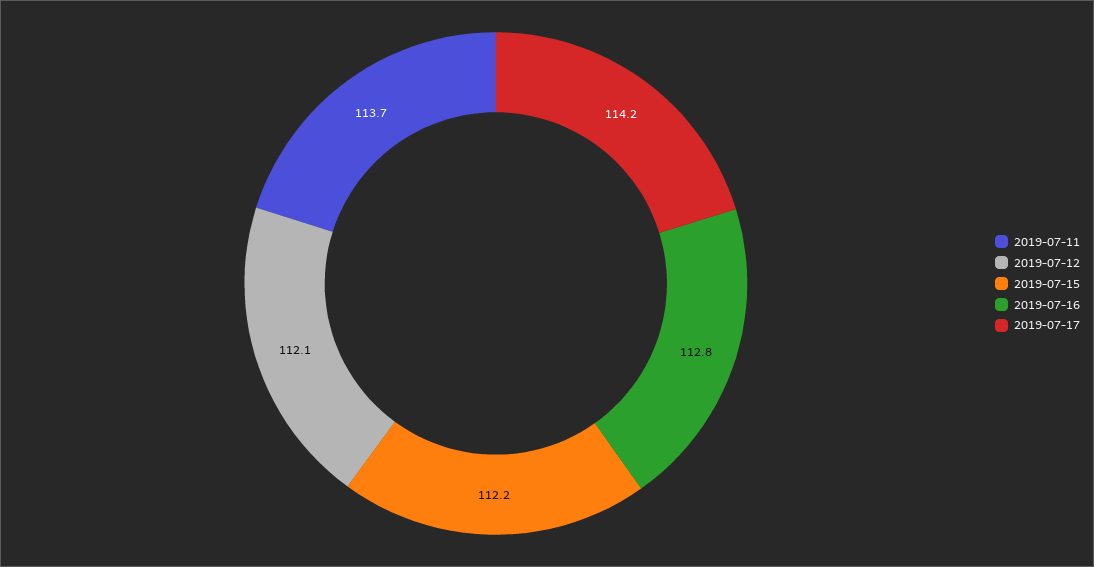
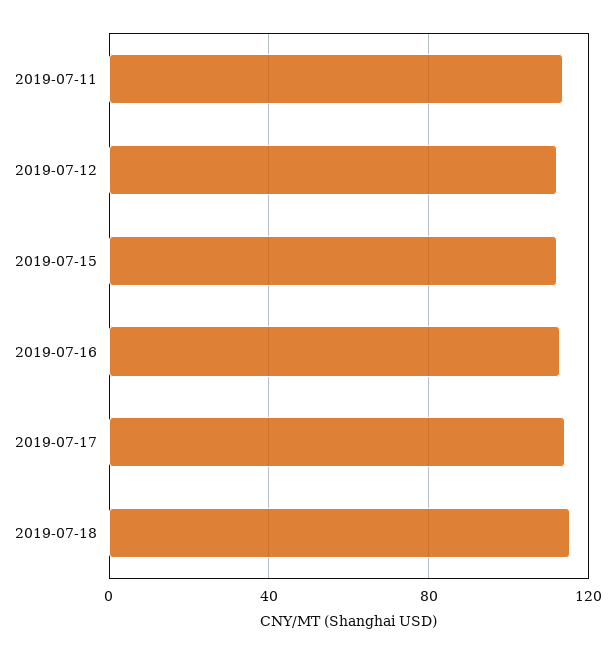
2019-07-18: none -> 115

